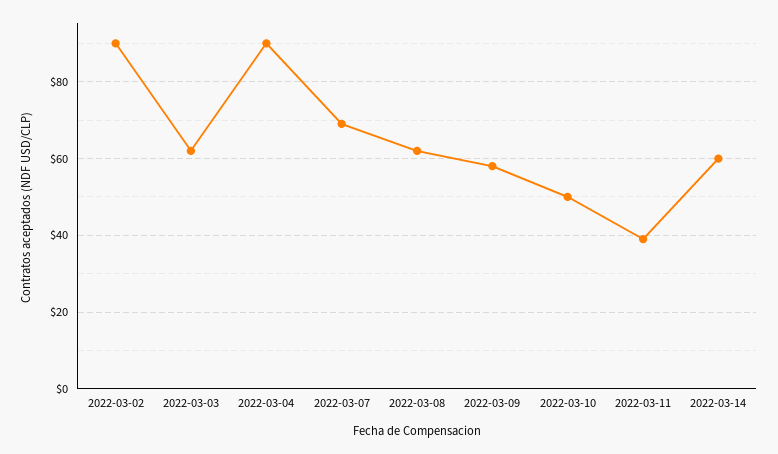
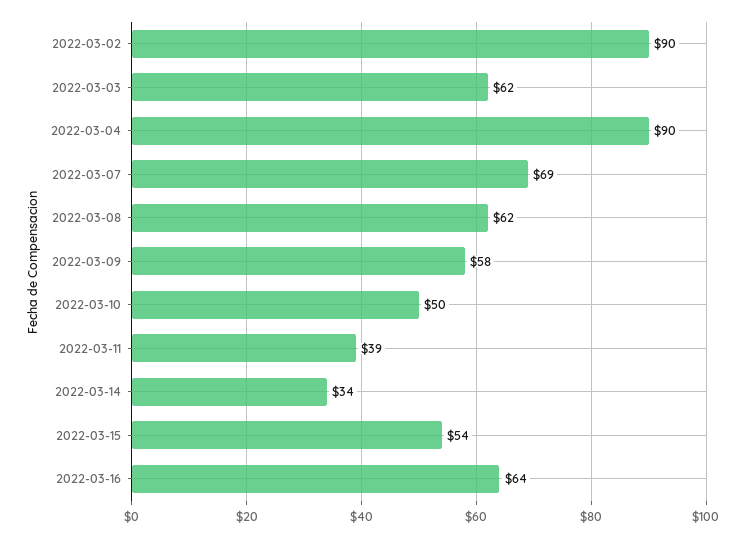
2022-03-14: 60 -> 34
2022-03-15: none -> 54
2022-03-16: none -> 64

